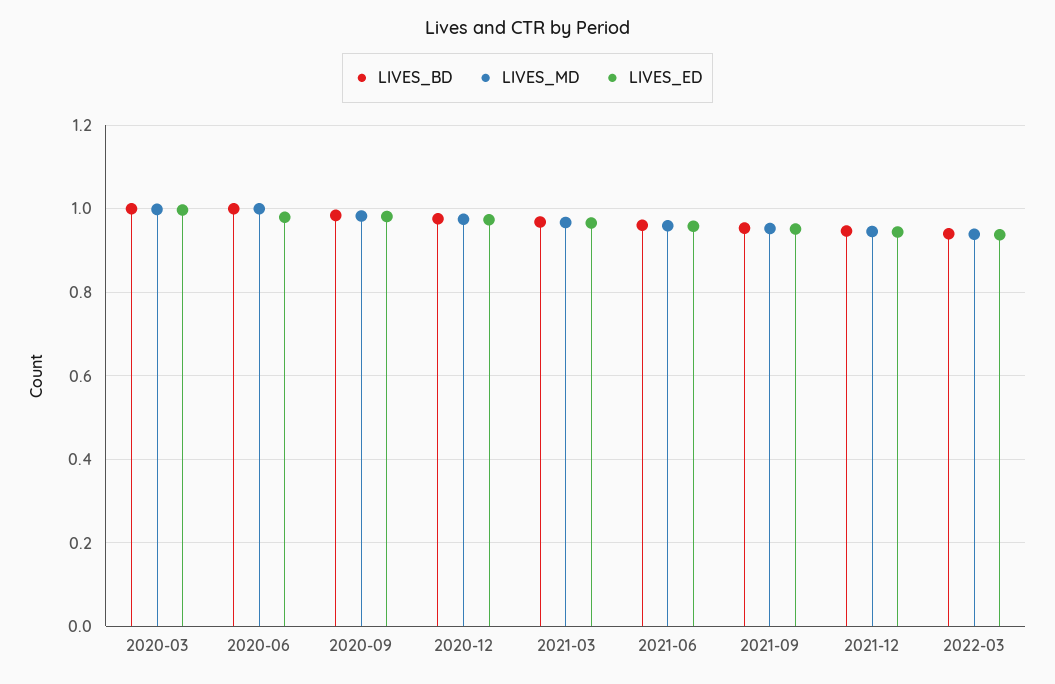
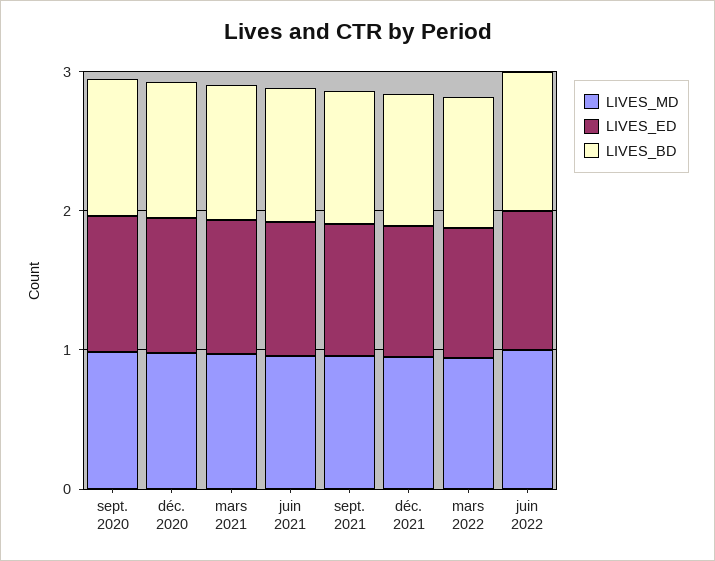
LIVES_BD, 2020-03: 1 -> none
LIVES_MD, 2020-03: 1 -> none
LIVES_ED, 2020-03: 1 -> none
LIVES_BD, 2020-06: 1 -> none
LIVES_MD, 2020-06: 1 -> none
LIVES_ED, 2020-06: 0.98 -> none
LIVES_MD, juin 2022: none -> 1
LIVES_ED, juin 2022: none -> 1
LIVES_BD, juin 2022: none -> 1

